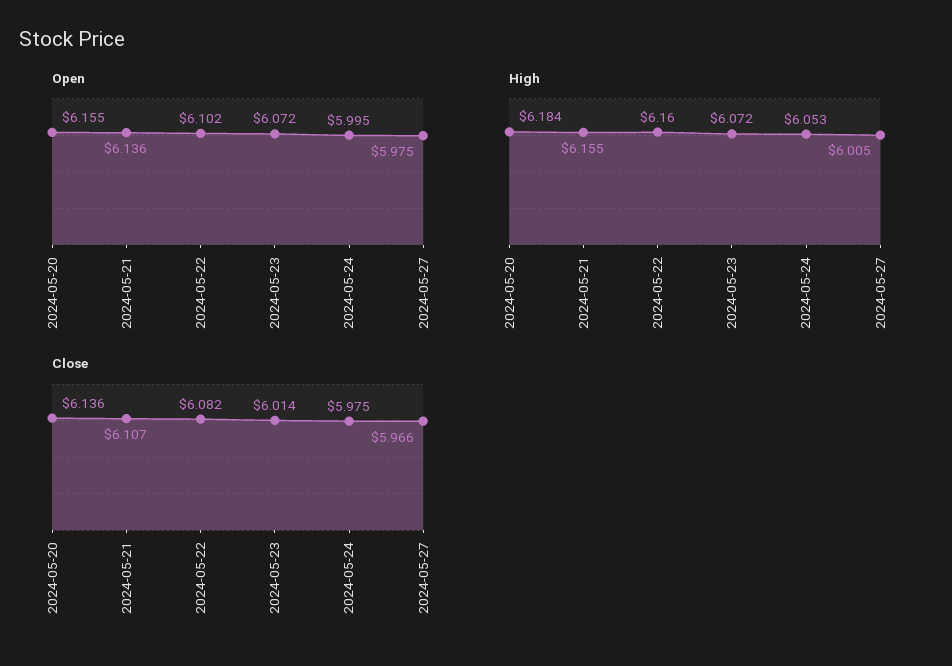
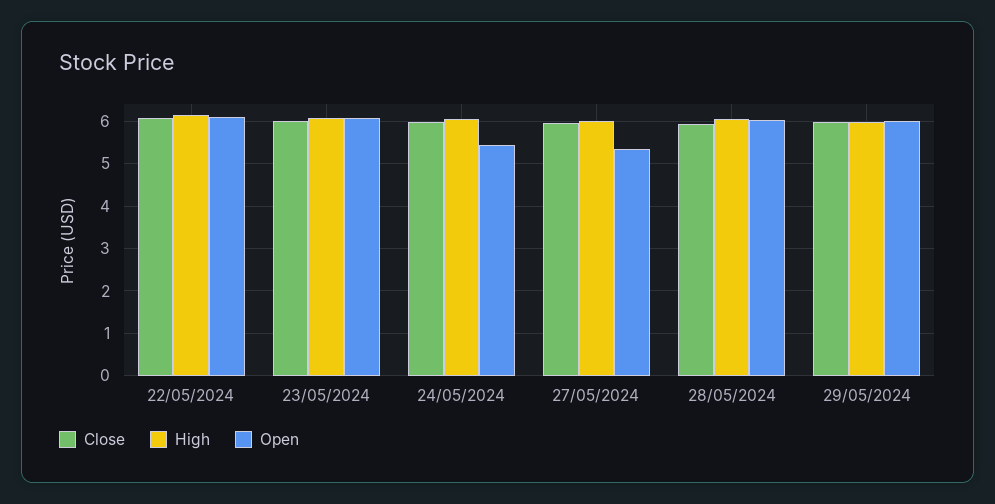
Open, 2024-05-20: 6.155 -> none
Open, 2024-05-21: 6.136 -> none
Open, 2024-05-24: 5.995 -> 5.4
Open, 2024-05-27: 5.975 -> 5.4
High, 2024-05-20: 6.184 -> none
High, 2024-05-21: 6.155 -> none
Close, 2024-05-20: 6.136 -> none
Close, 2024-05-21: 6.107 -> none
Close, 28/05/2024: none -> 6
High, 28/05/2024: none -> 6
Open, 28/05/2024: none -> 6
Close, 29/05/2024: none -> 6
High, 29/05/2024: none -> 6
Open, 29/05/2024: none -> 6

